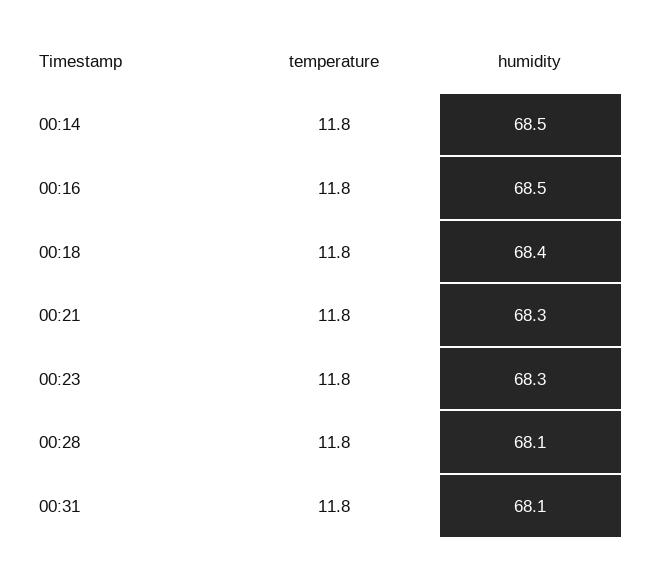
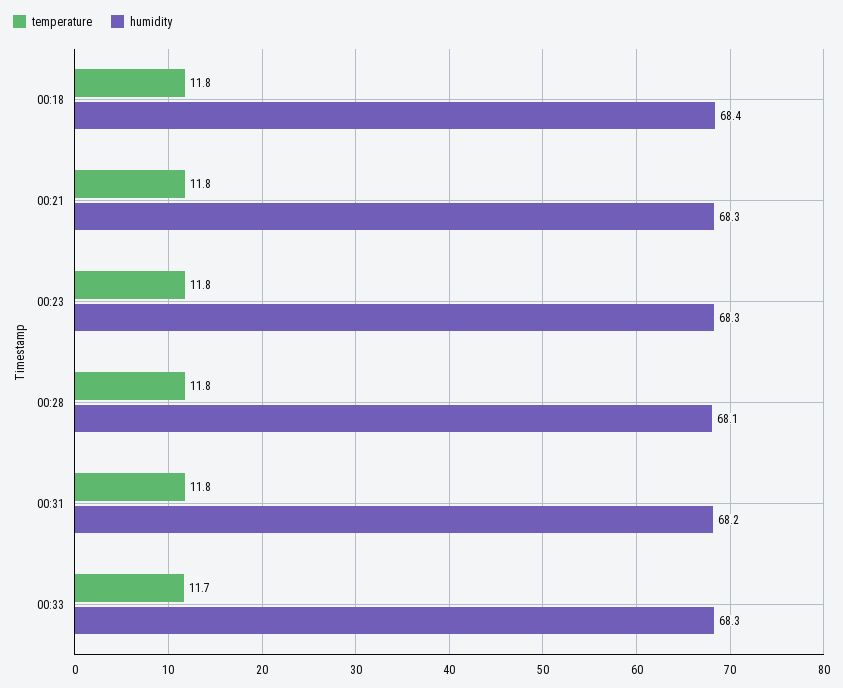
temperature, 00:14: 11.8 -> none
humidity, 00:14: 68.5 -> none
temperature, 00:16: 11.8 -> none
humidity, 00:16: 68.5 -> none
humidity, 00:31: 68.1 -> 68.2
temperature, 00:33: none -> 11.7
humidity, 00:33: none -> 68.3

